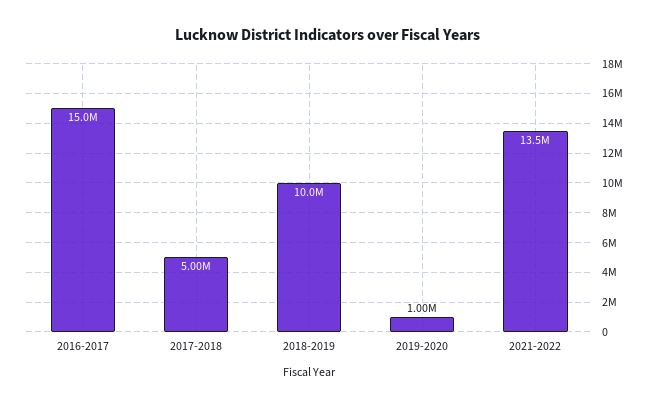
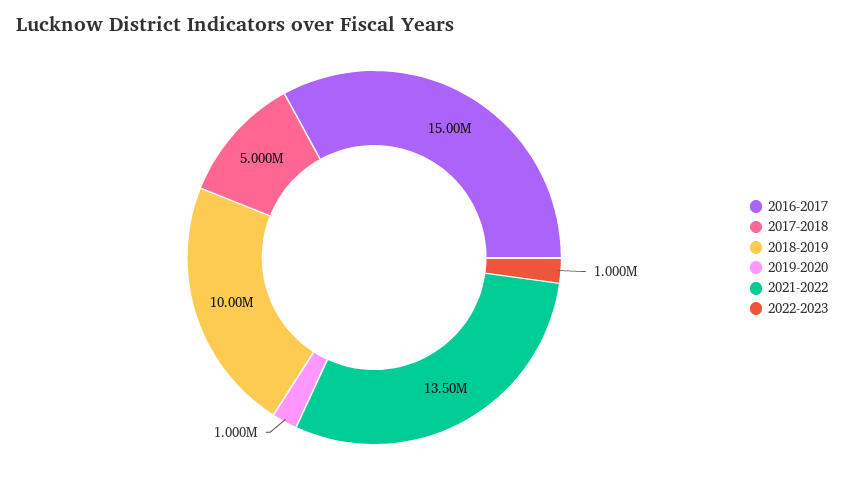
2022-2023: none -> 1000000

